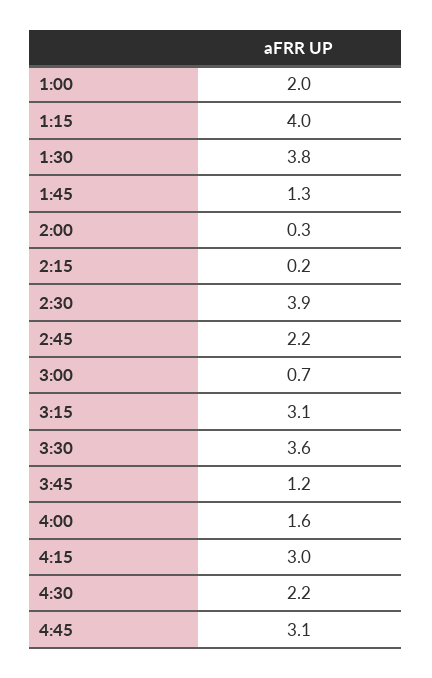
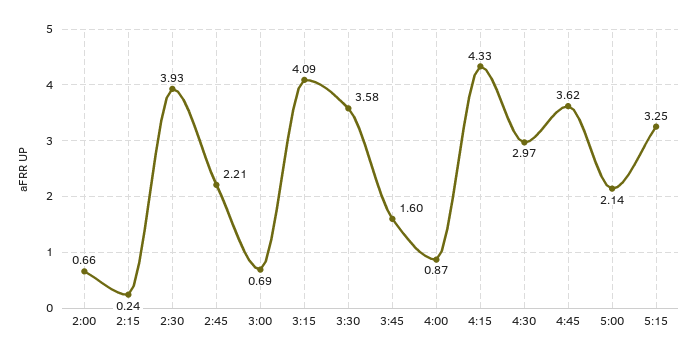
1:00: 2 -> none
1:15: 4 -> none
1:30: 3.8 -> none
1:45: 1.3 -> none
2:00: 0.3 -> 0.66
3:15: 3.1 -> 4.09
3:45: 1.2 -> 1.6
4:00: 1.6 -> 0.87
4:15: 3 -> 4.33
4:30: 2.2 -> 2.97
4:45: 3.1 -> 3.62
5:00: none -> 2.14
5:15: none -> 3.25

